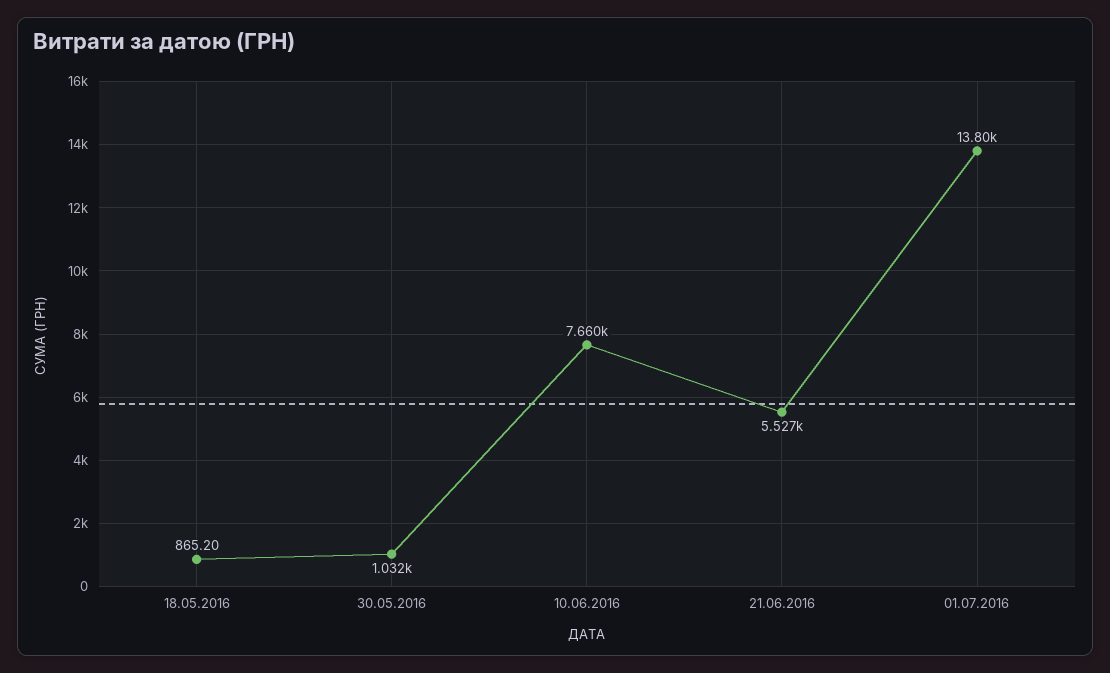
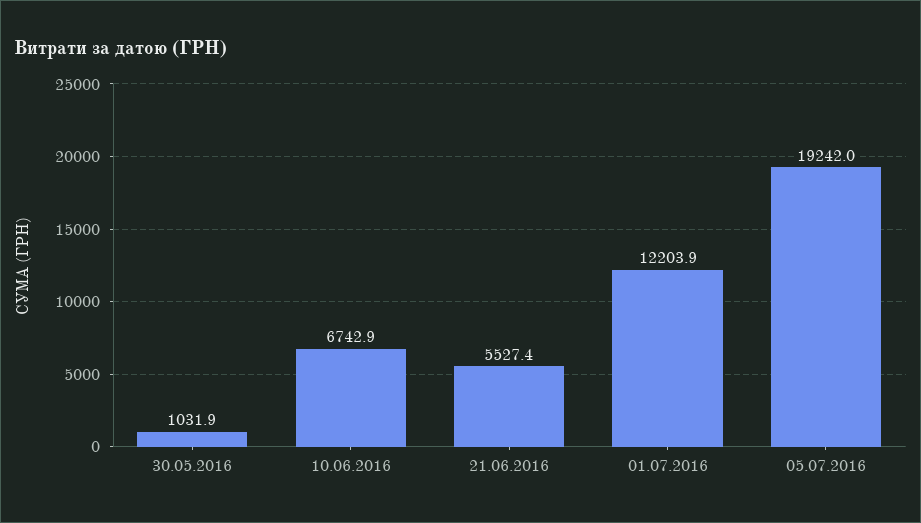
18.05.2016: 865.2 -> none
10.06.2016: 7660 -> 6742.9
01.07.2016: 13800 -> 12203.9
05.07.2016: none -> 19242

